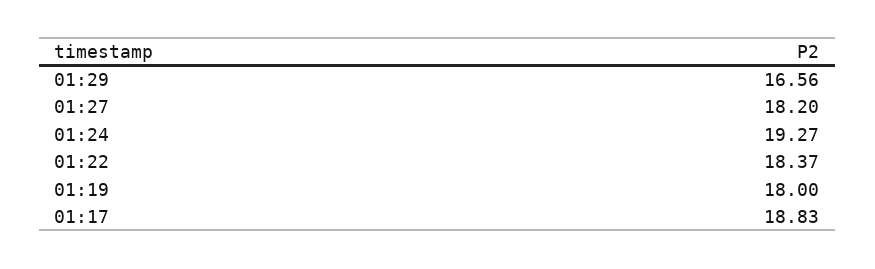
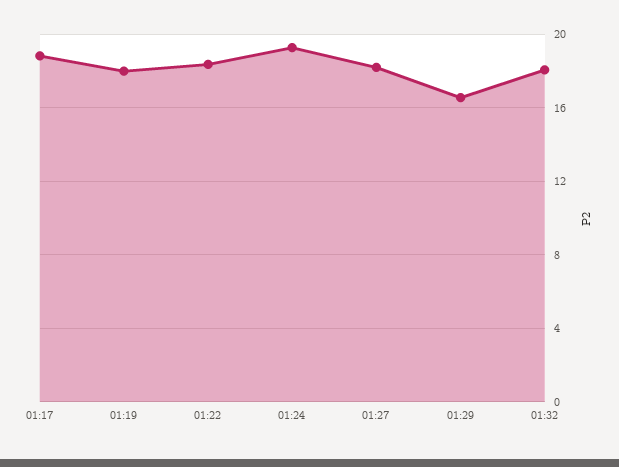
01:32: none -> 18

